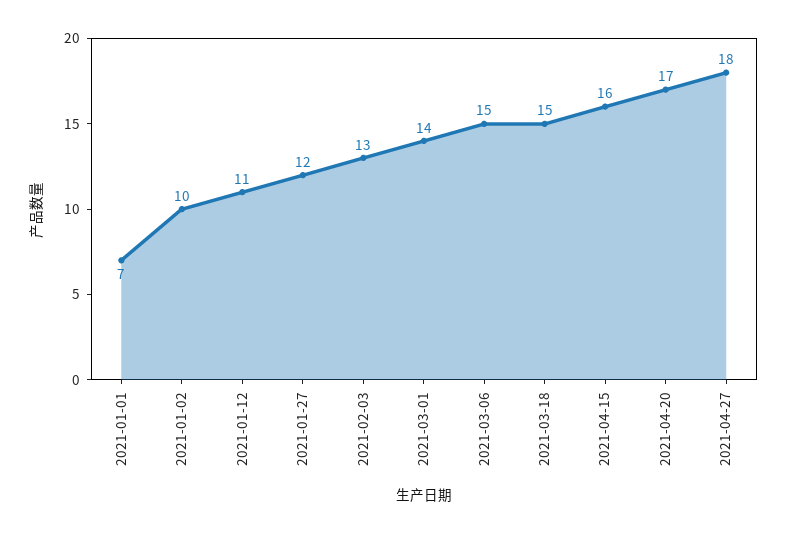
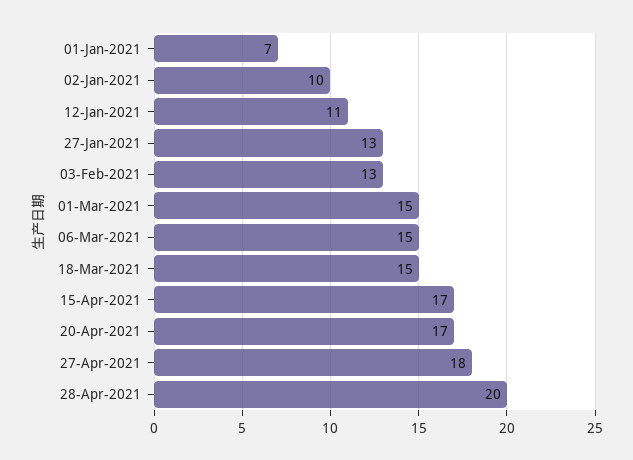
2021-01-27: 12 -> 13
2021-03-01: 14 -> 15
2021-04-15: 16 -> 17
28-Apr-2021: none -> 20

